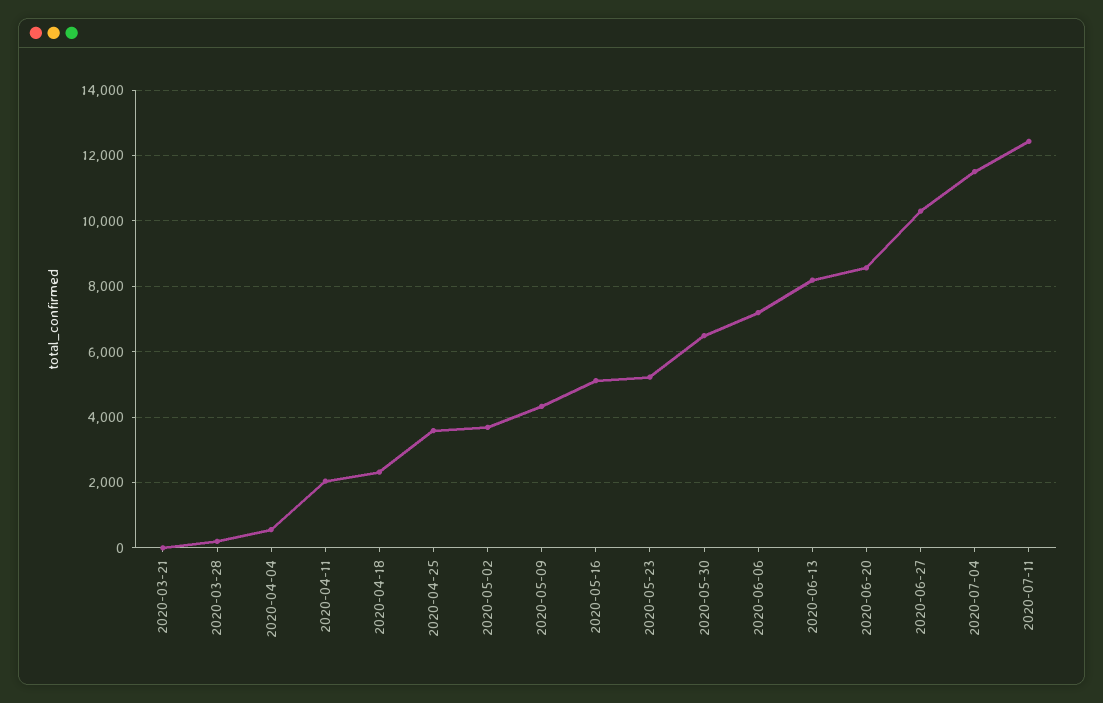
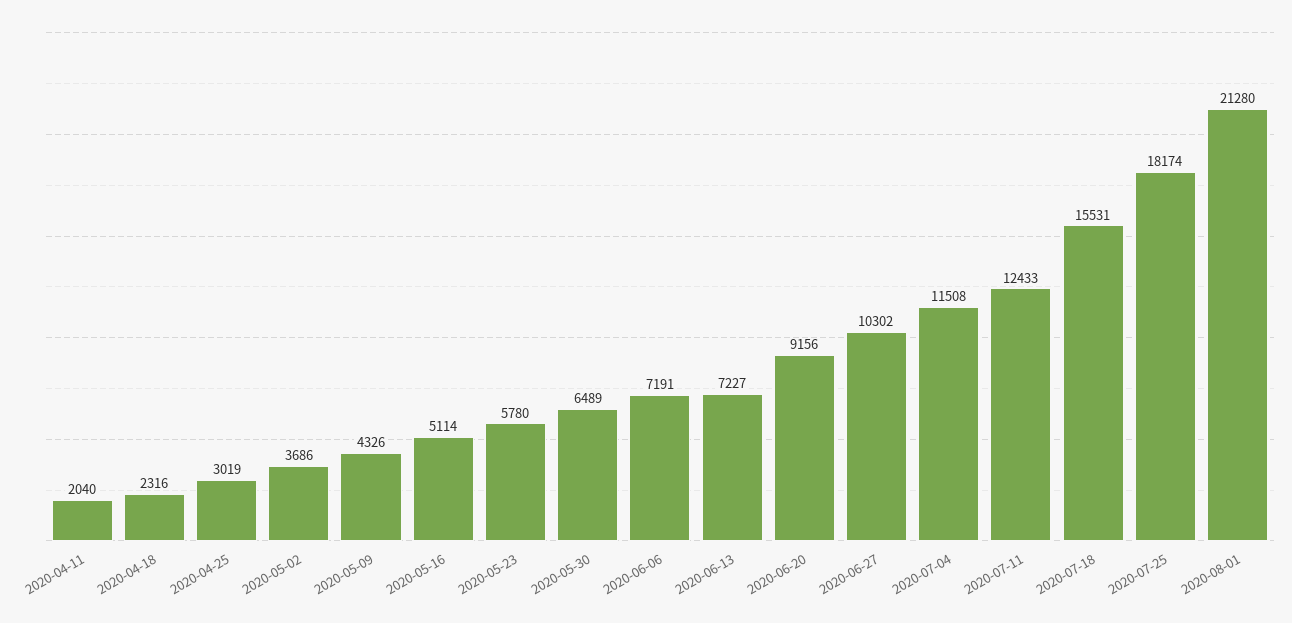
2020-03-21: 0 -> none
2020-03-28: 200 -> none
2020-04-04: 600 -> none
2020-04-25: 3600 -> 3019
2020-05-23: 5200 -> 5780
2020-06-13: 8200 -> 7227
2020-06-20: 8600 -> 9156
2020-07-18: none -> 15531
2020-07-25: none -> 18174
2020-08-01: none -> 21280

